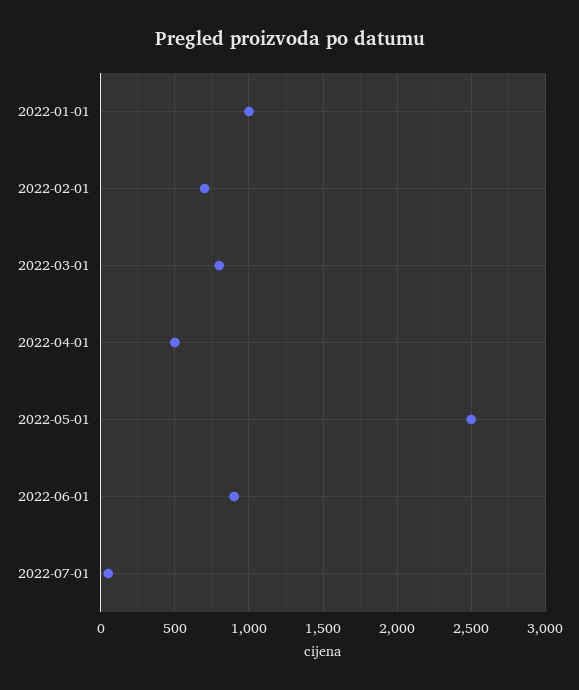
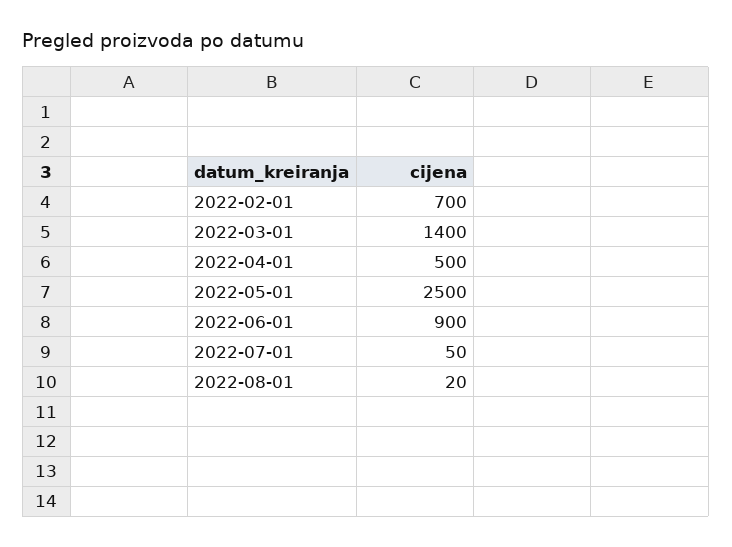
2022-01-01: 1000 -> none
2022-03-01: 800 -> 1400
2022-08-01: none -> 20

